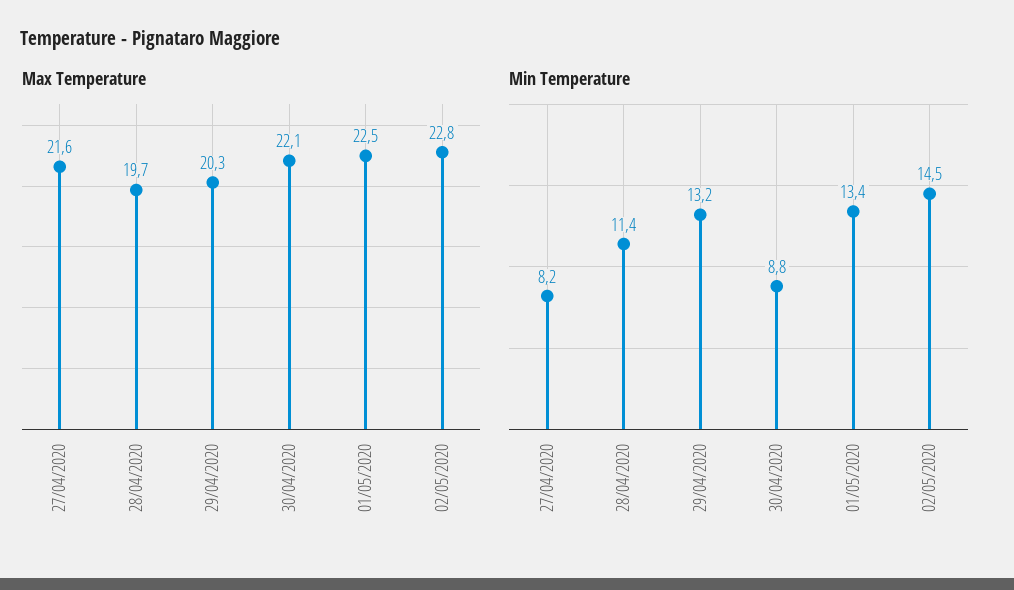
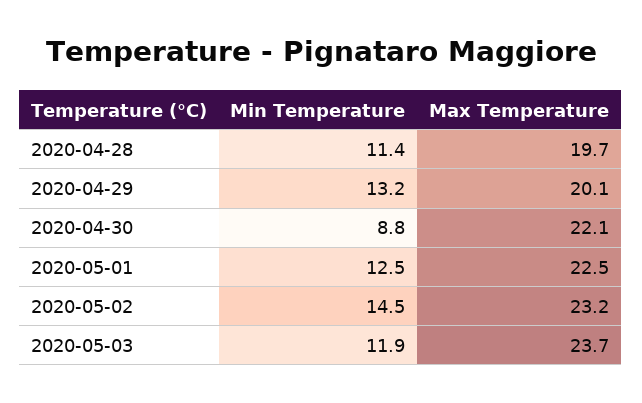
Max Temperature, 27/04/2020: 21.6 -> none
Max Temperature, 29/04/2020: 20.3 -> 20.1
Max Temperature, 02/05/2020: 22.8 -> 23.2
Min Temperature, 27/04/2020: 8.2 -> none
Min Temperature, 01/05/2020: 13.4 -> 12.5
Min Temperature, 2020-05-03: none -> 11.9
Max Temperature, 2020-05-03: none -> 23.7

